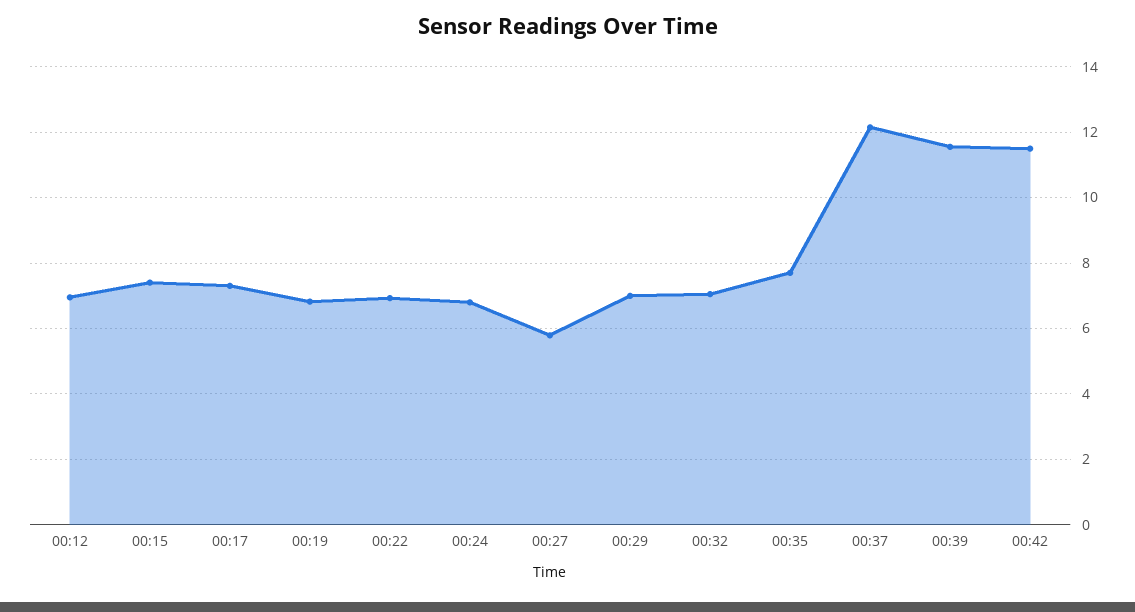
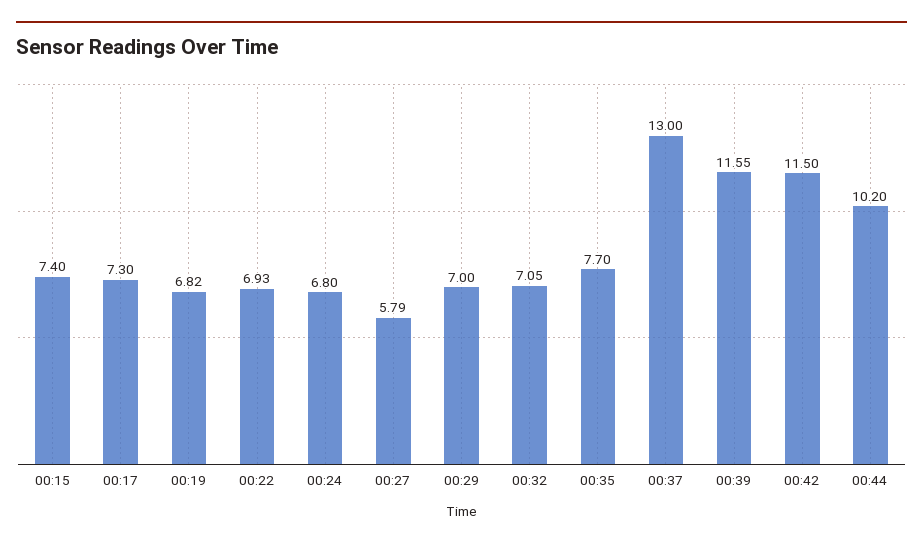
00:12: 7 -> none
00:37: 12.2 -> 13
00:44: none -> 10.2

